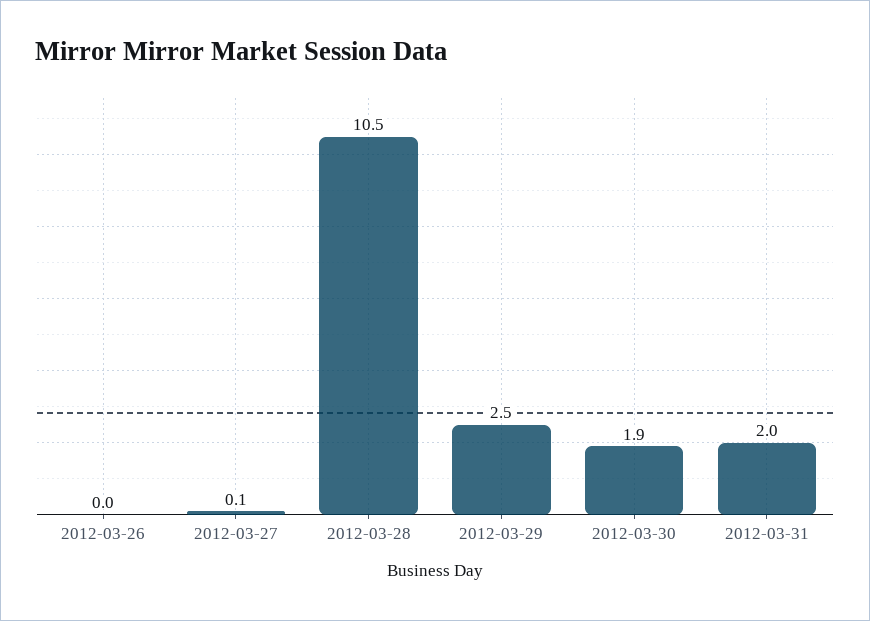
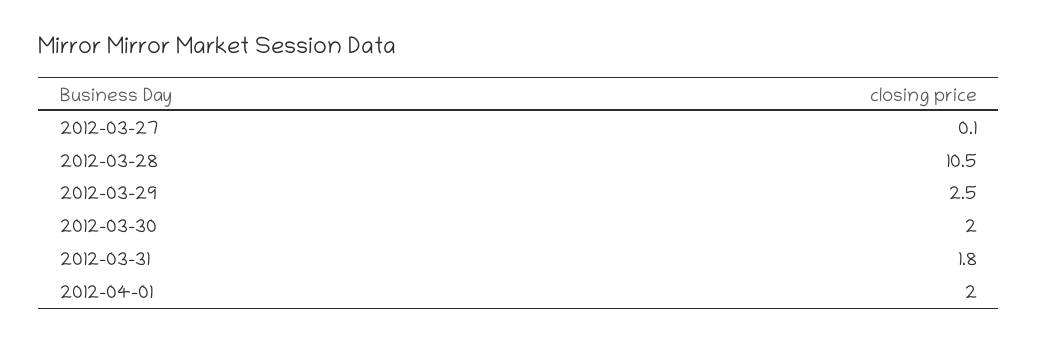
2012-03-26: 0 -> none
2012-03-30: 1.9 -> 2
2012-03-31: 2 -> 1.8
2012-04-01: none -> 2

